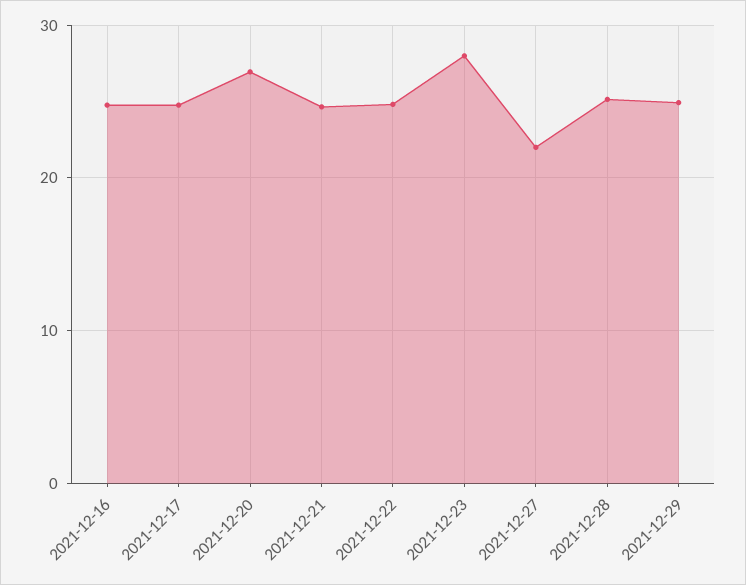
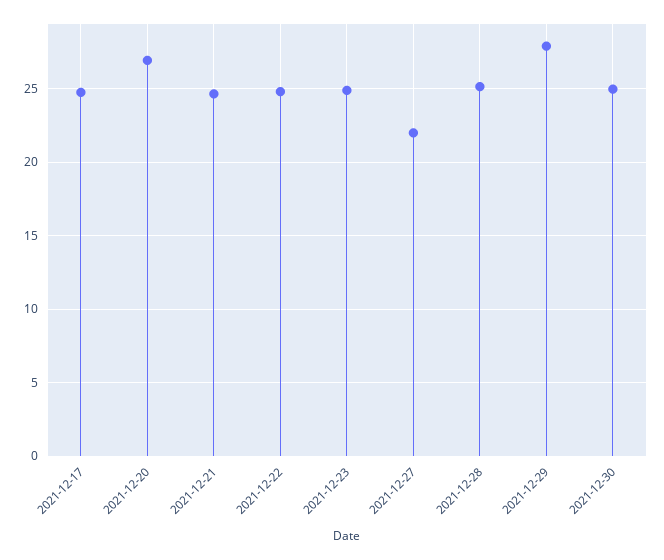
2021-12-16: 25 -> none
2021-12-23: 28 -> 25
2021-12-29: 25 -> 28
2021-12-30: none -> 25

